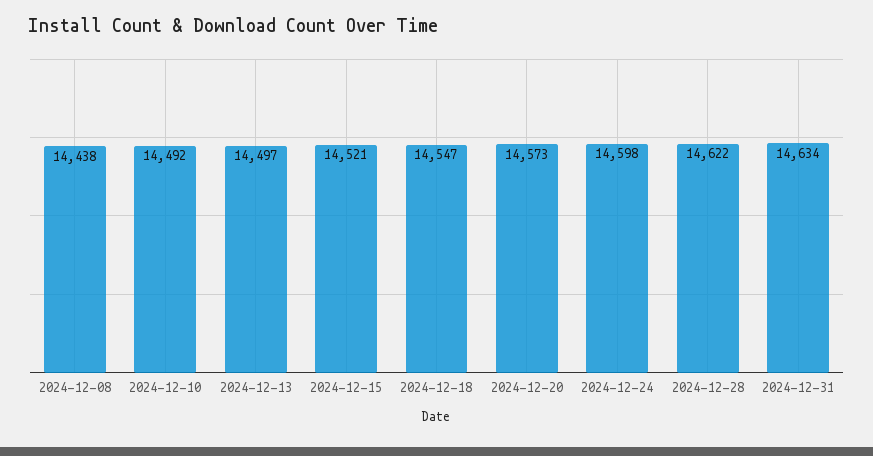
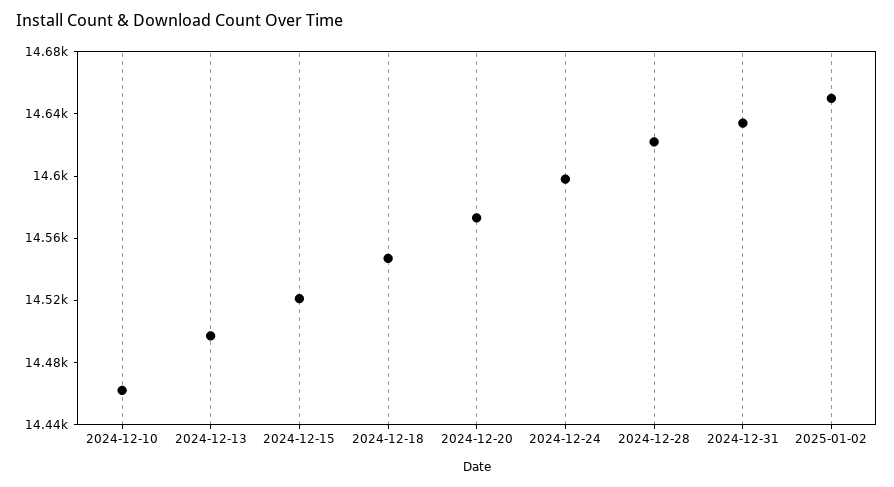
2024-12-08: 14438 -> none
2024-12-10: 14492 -> 14460
2025-01-02: none -> 14650

